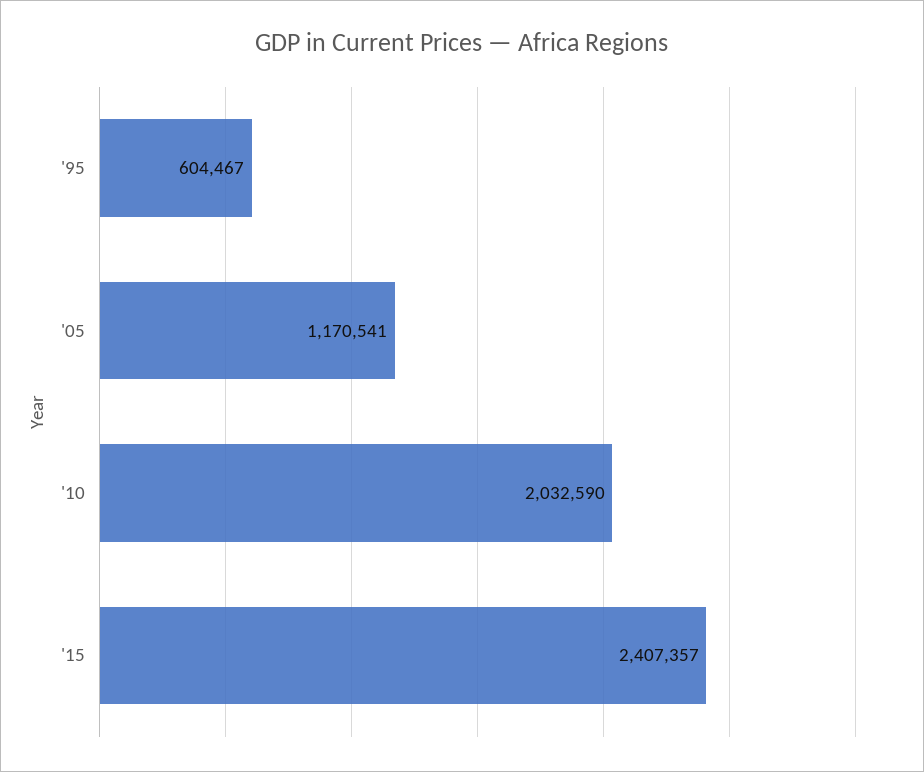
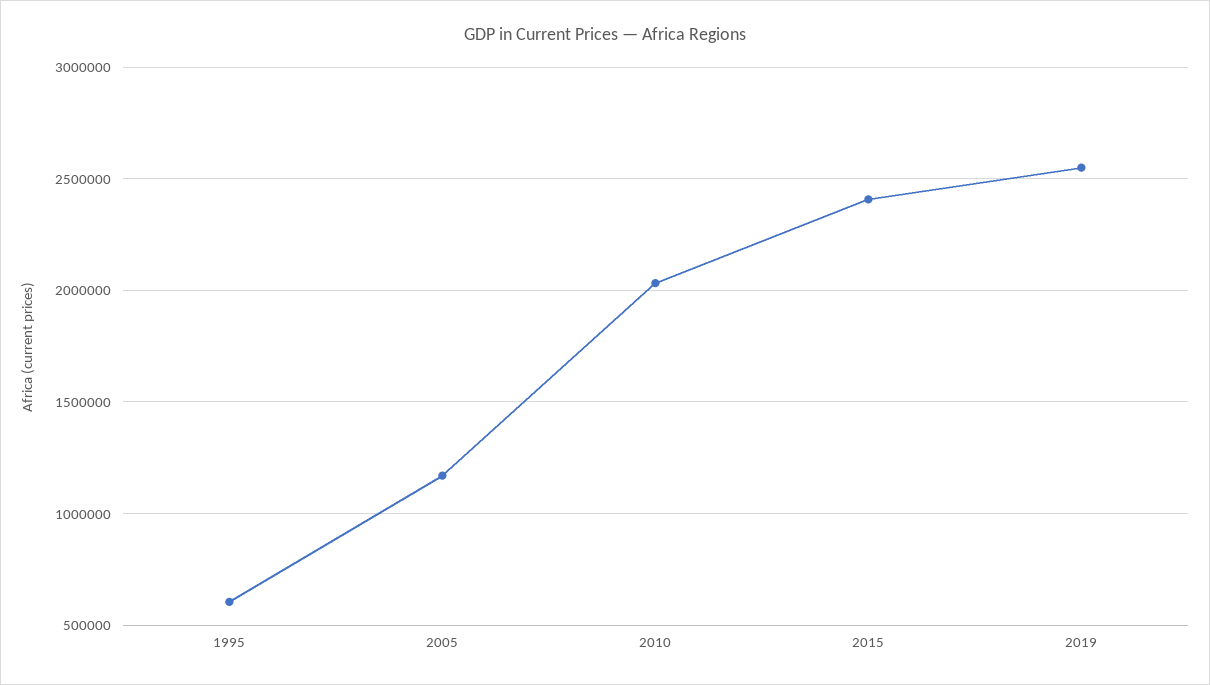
2019: none -> 2550000

